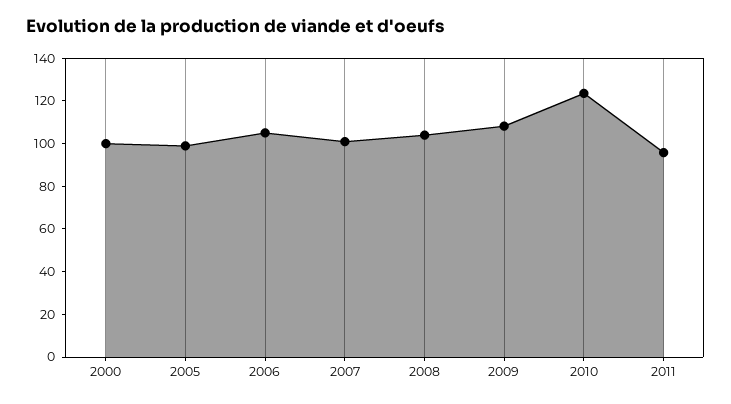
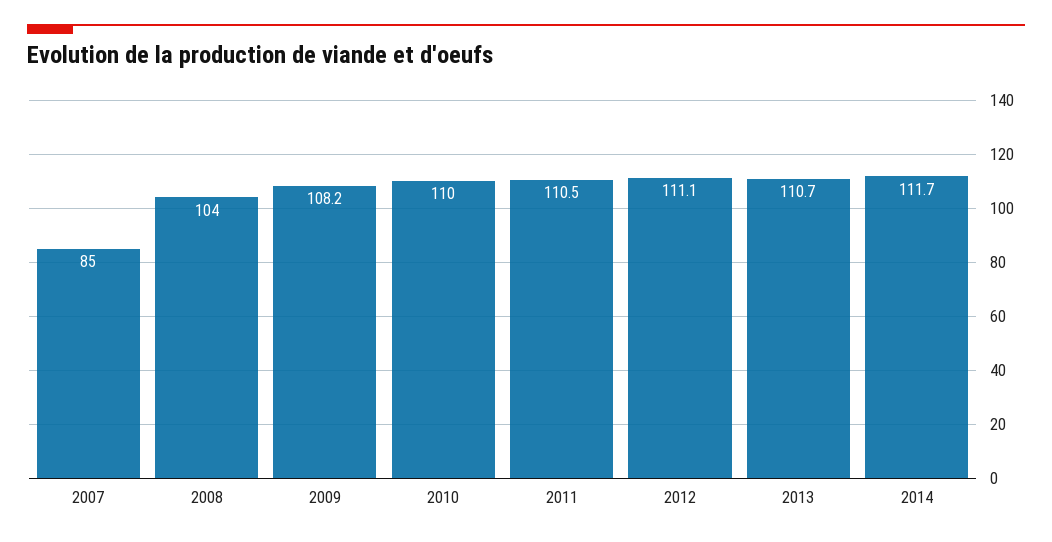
2000: 100 -> none
2005: 100 -> none
2006: 105 -> none
2007: 100 -> 85
2010: 125 -> 110
2011: 95 -> 110.5
2012: none -> 111.1
2013: none -> 110.7
2014: none -> 111.7

